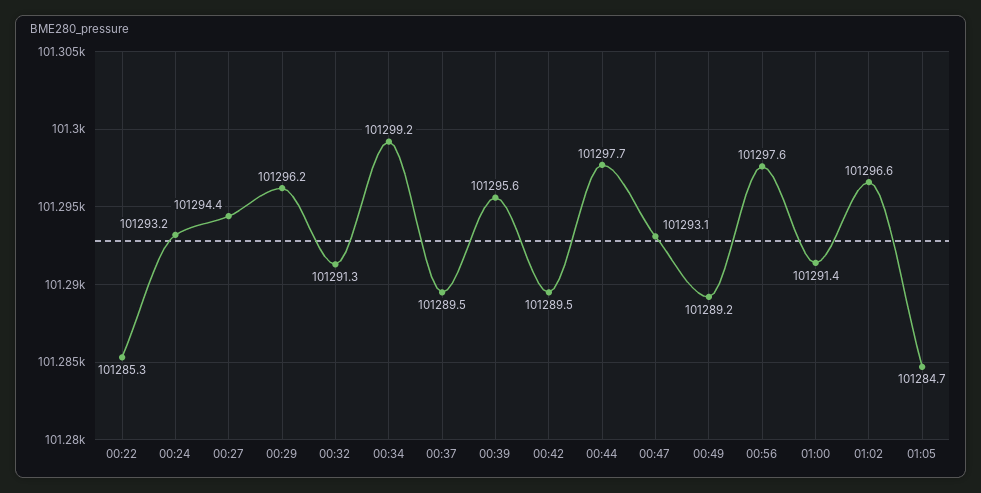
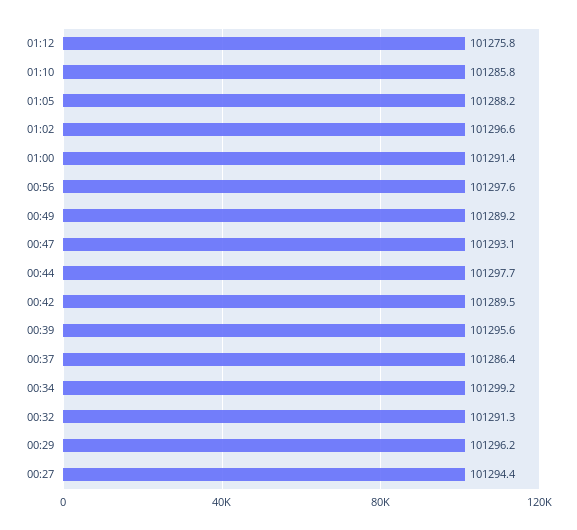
00:22: 101285.3 -> none
00:24: 101293.2 -> none
00:37: 101289.5 -> 101286.4
01:05: 101284.7 -> 101288.2
01:12: none -> 101275.8
01:10: none -> 101285.8

